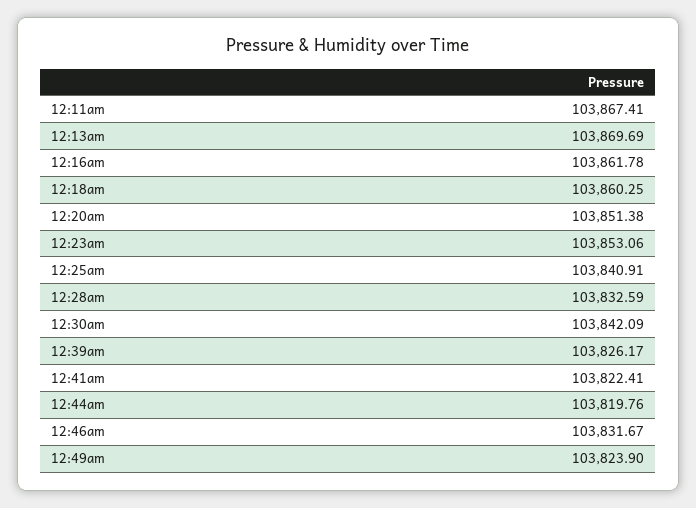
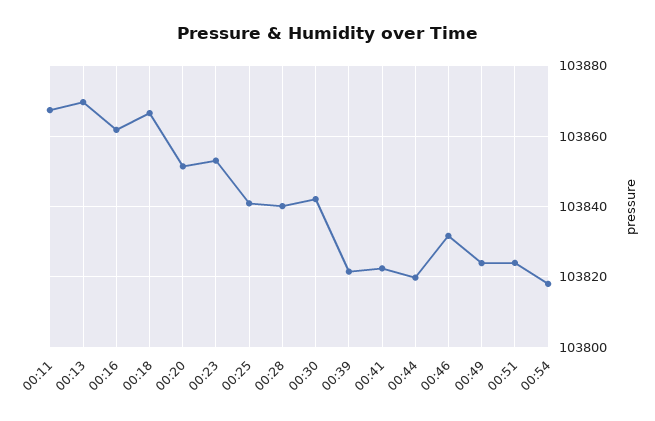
12:18am: 103860.25 -> 103866
12:28am: 103832.59 -> 103840
12:39am: 103826.17 -> 103822
00:51: none -> 103824
00:54: none -> 103818

